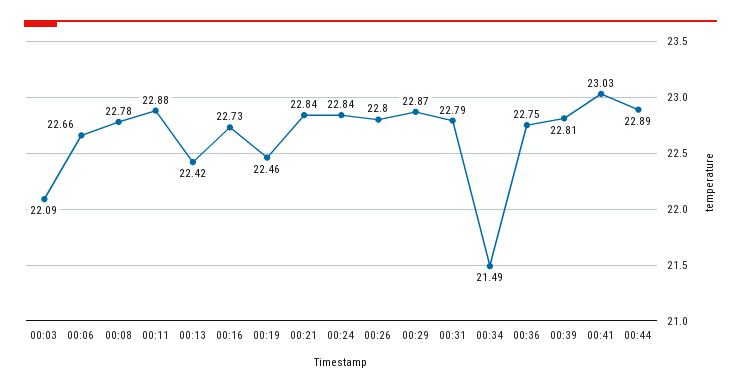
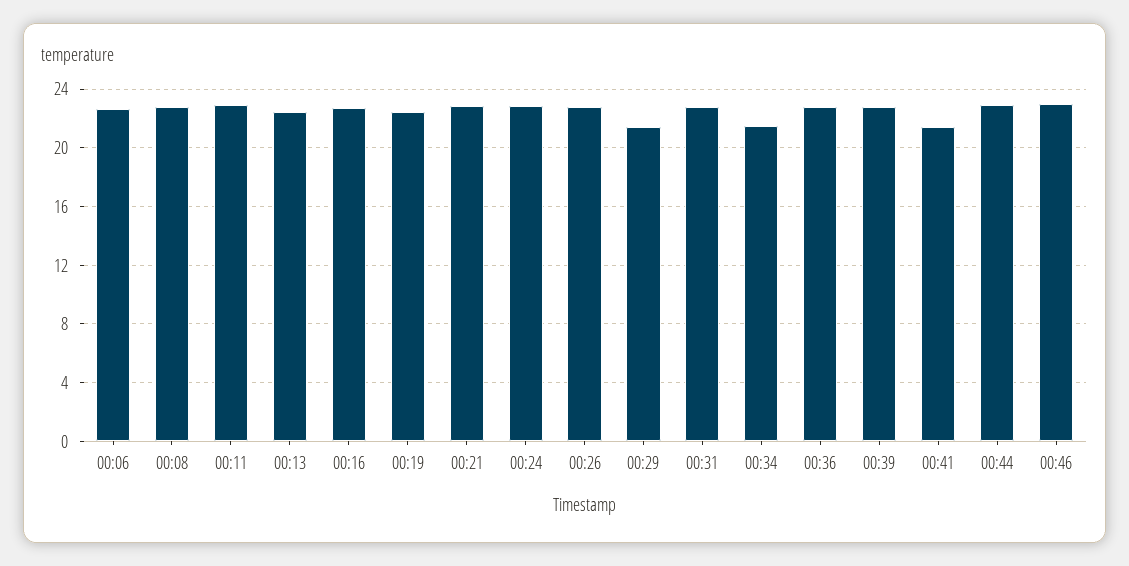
00:03: 22.09 -> none
00:29: 22.87 -> 21.5
00:41: 23.03 -> 21.5
00:46: none -> 23

